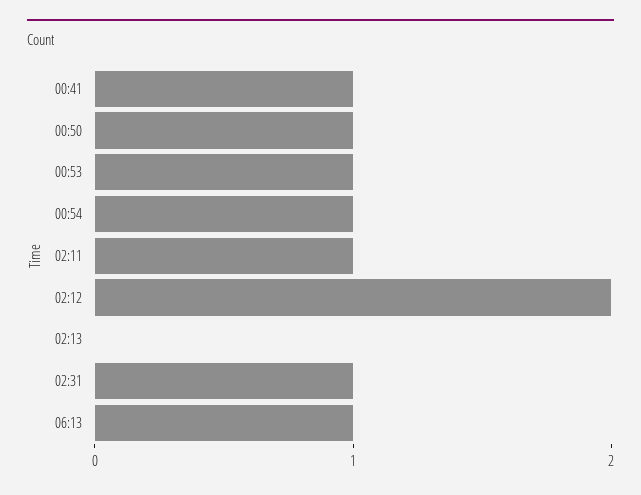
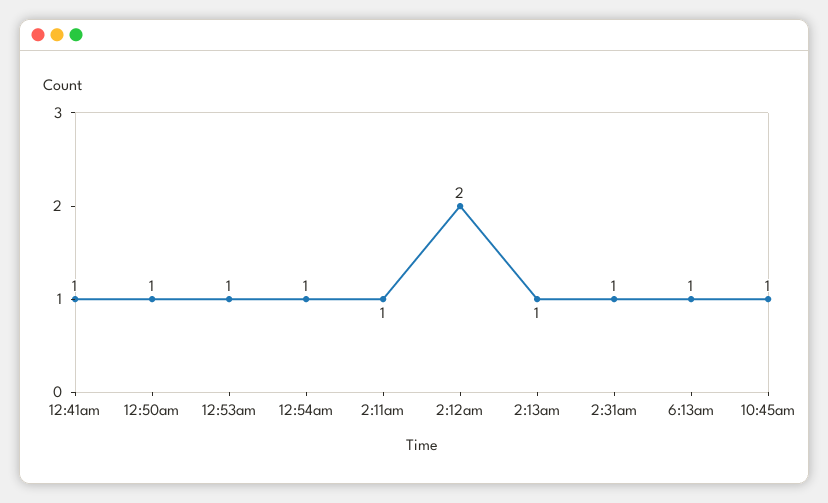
02:13: 0 -> 1
10:45am: none -> 1

